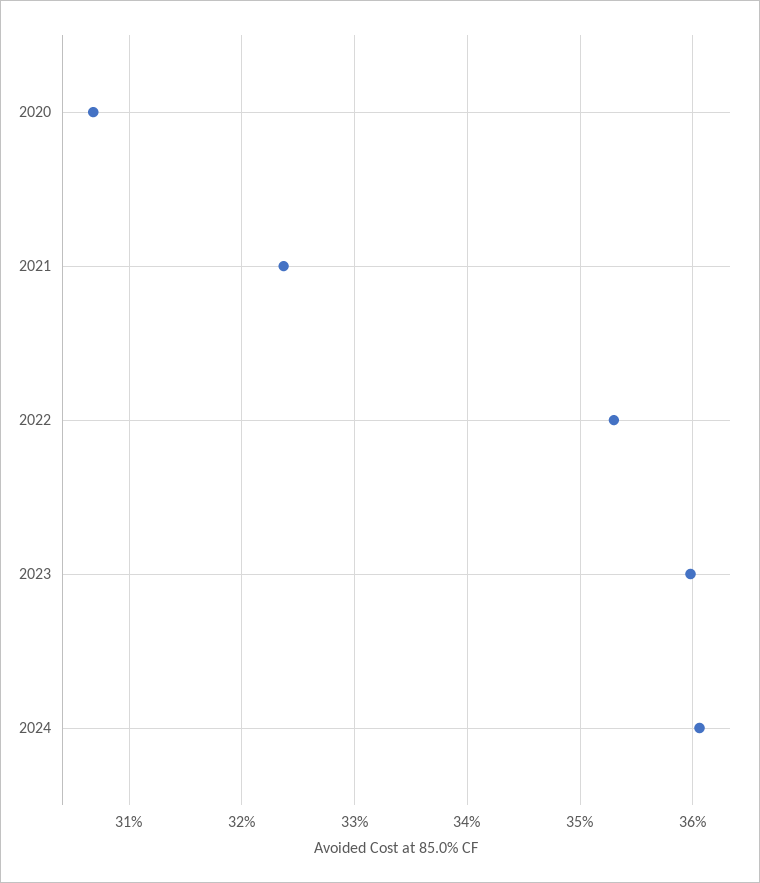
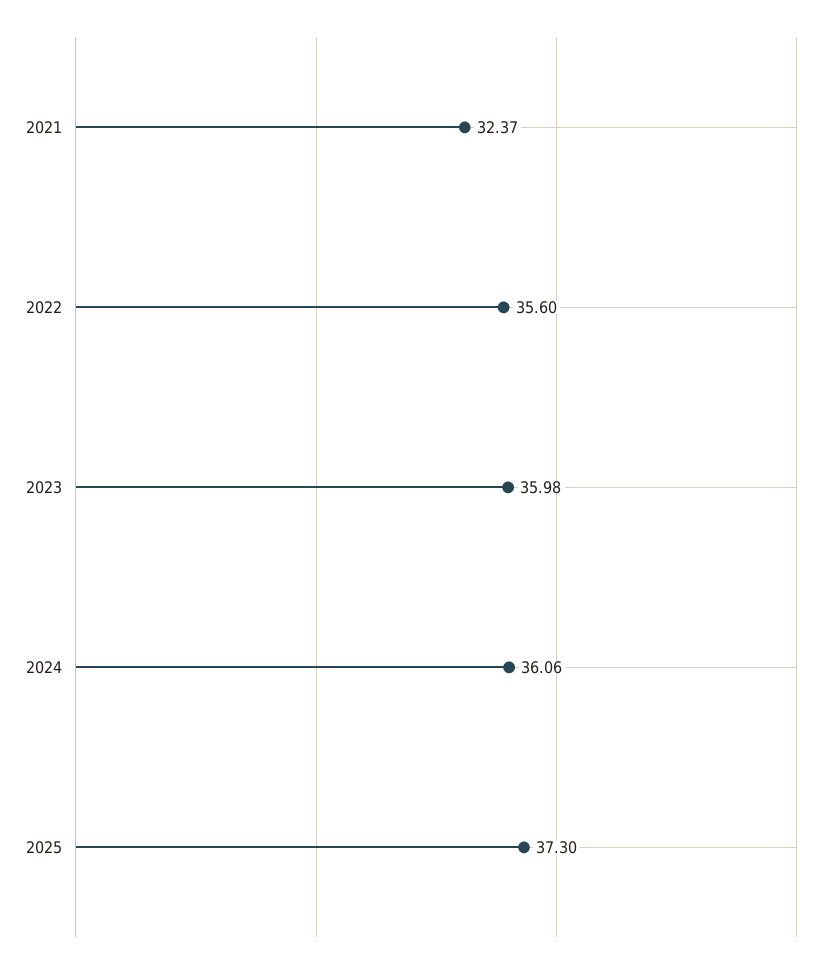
2020: 30.7 -> none
2022: 35.3 -> 35.6
2025: none -> 37.3

